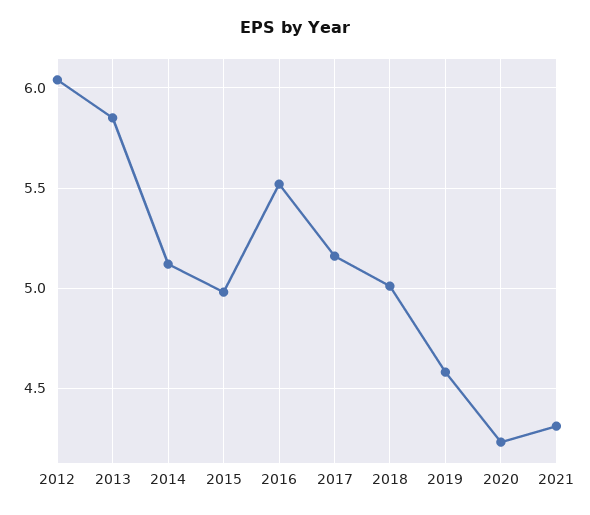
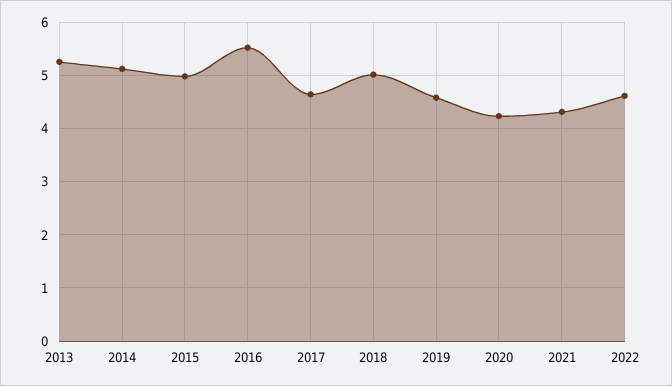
2012: 6.05 -> none
2013: 5.85 -> 5.2
2017: 5.15 -> 4.6
2022: none -> 4.6

